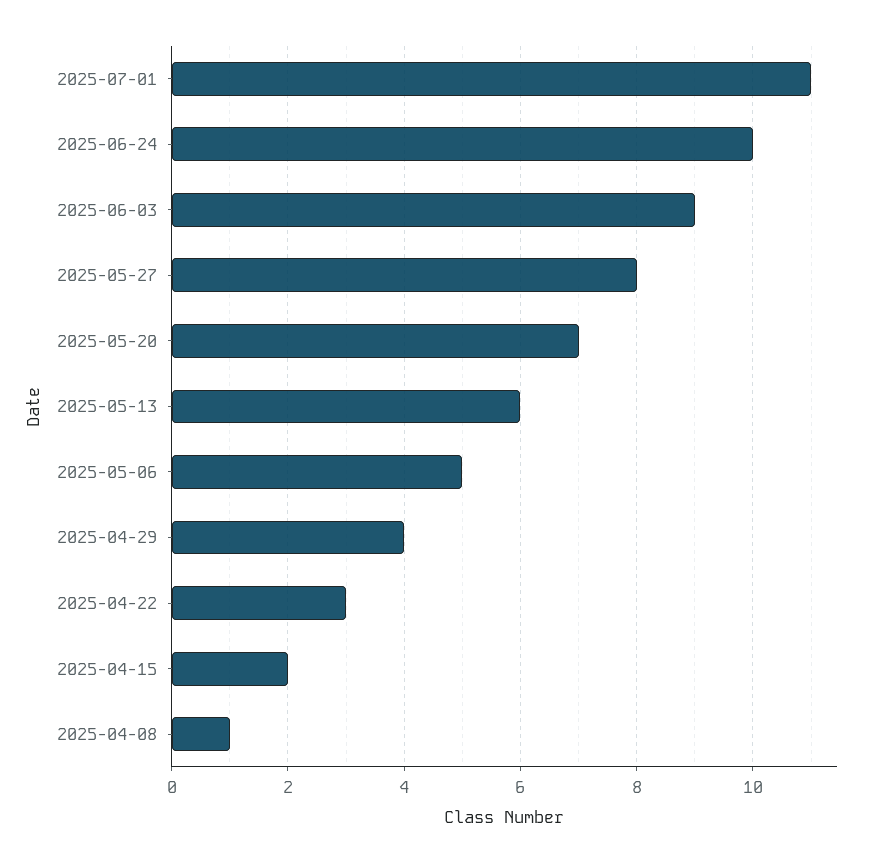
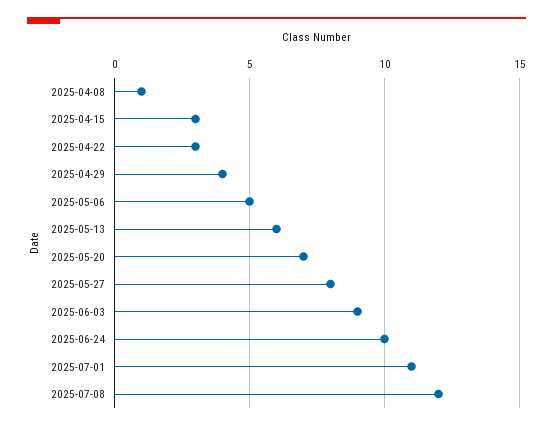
2025-04-15: 2 -> 3
2025-07-08: none -> 12

